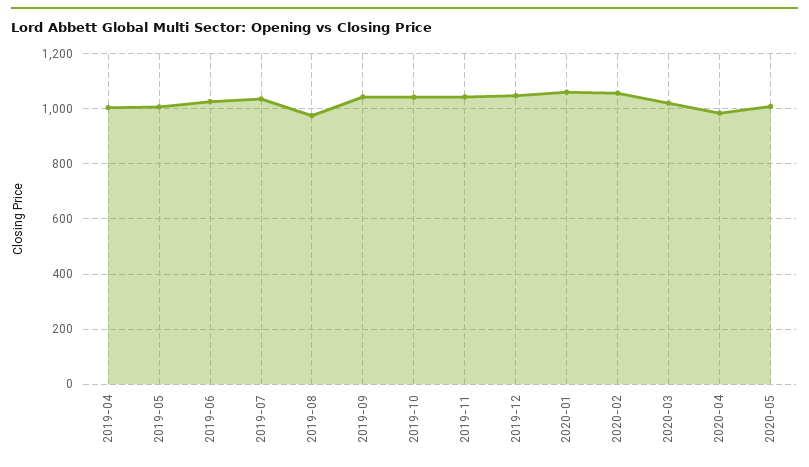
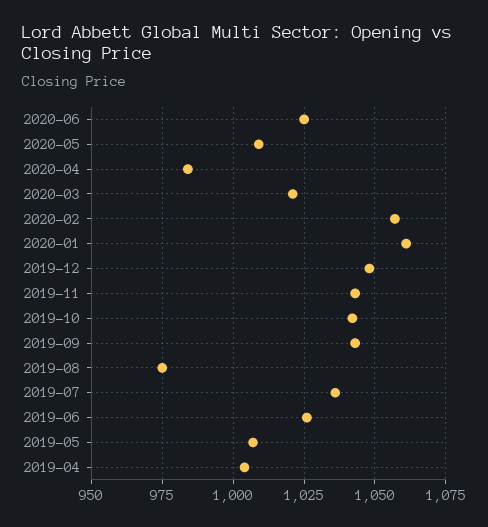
2020-06: none -> 1025

